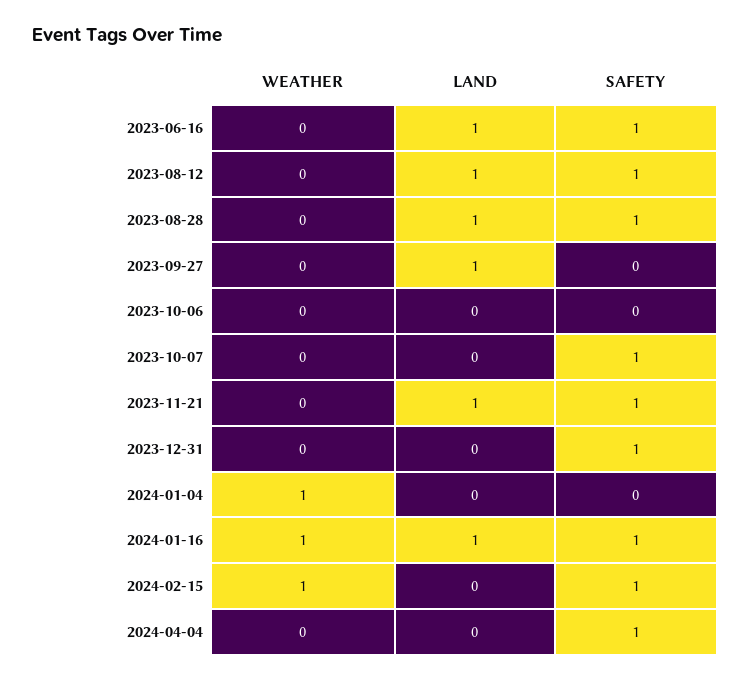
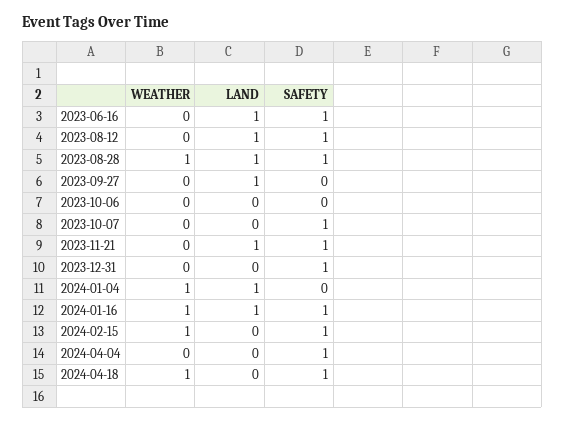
WEATHER, 2023-08-28: 0 -> 1
LAND, 2024-01-04: 0 -> 1
WEATHER, 2024-04-18: none -> 1
LAND, 2024-04-18: none -> 0
SAFETY, 2024-04-18: none -> 1

